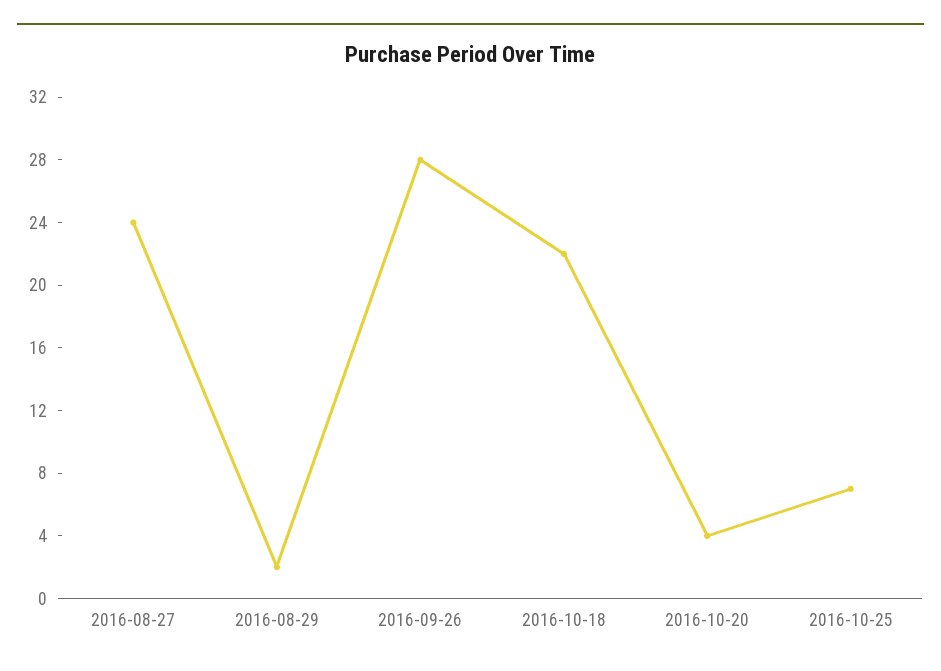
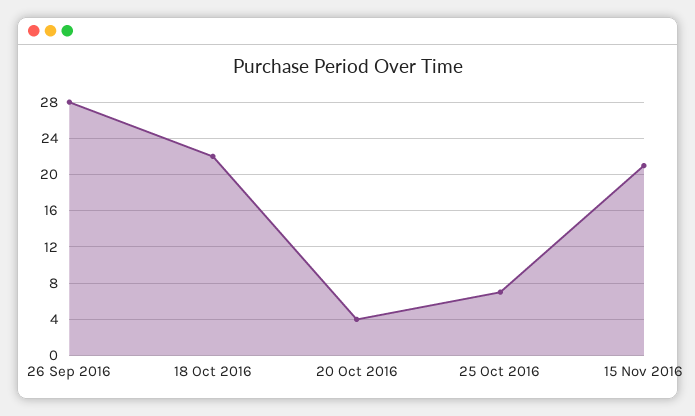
2016-08-27: 24 -> none
2016-08-29: 2 -> none
15 Nov 2016: none -> 21

